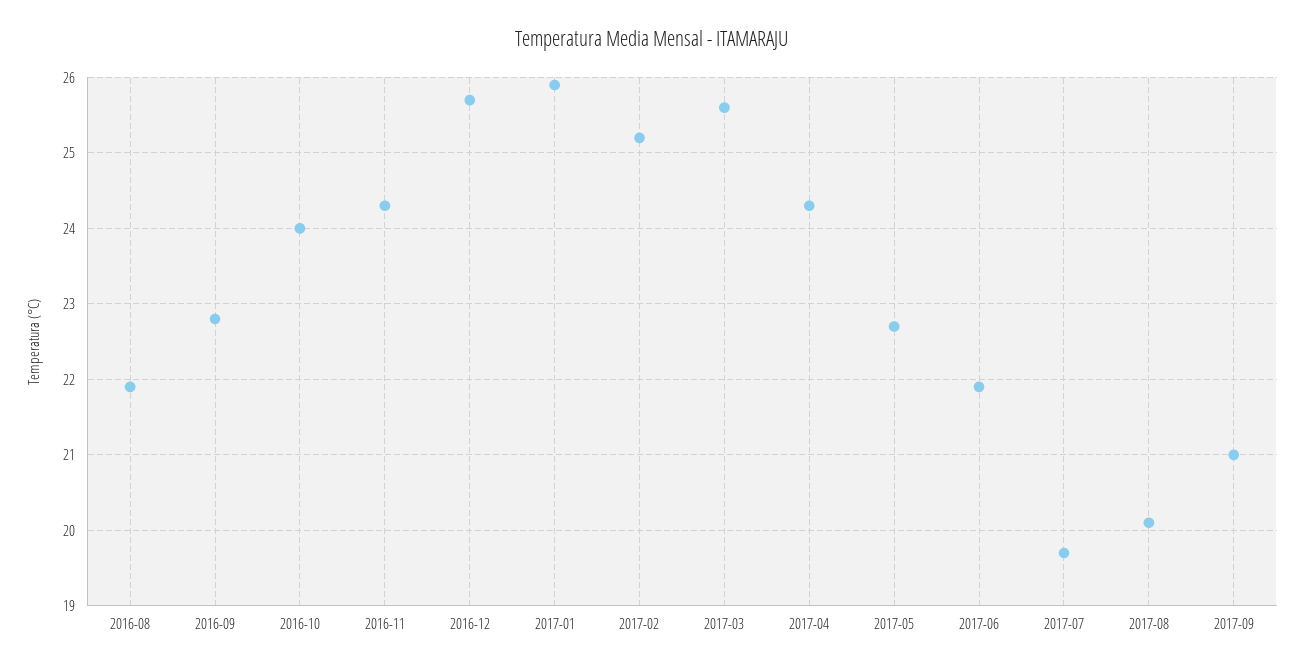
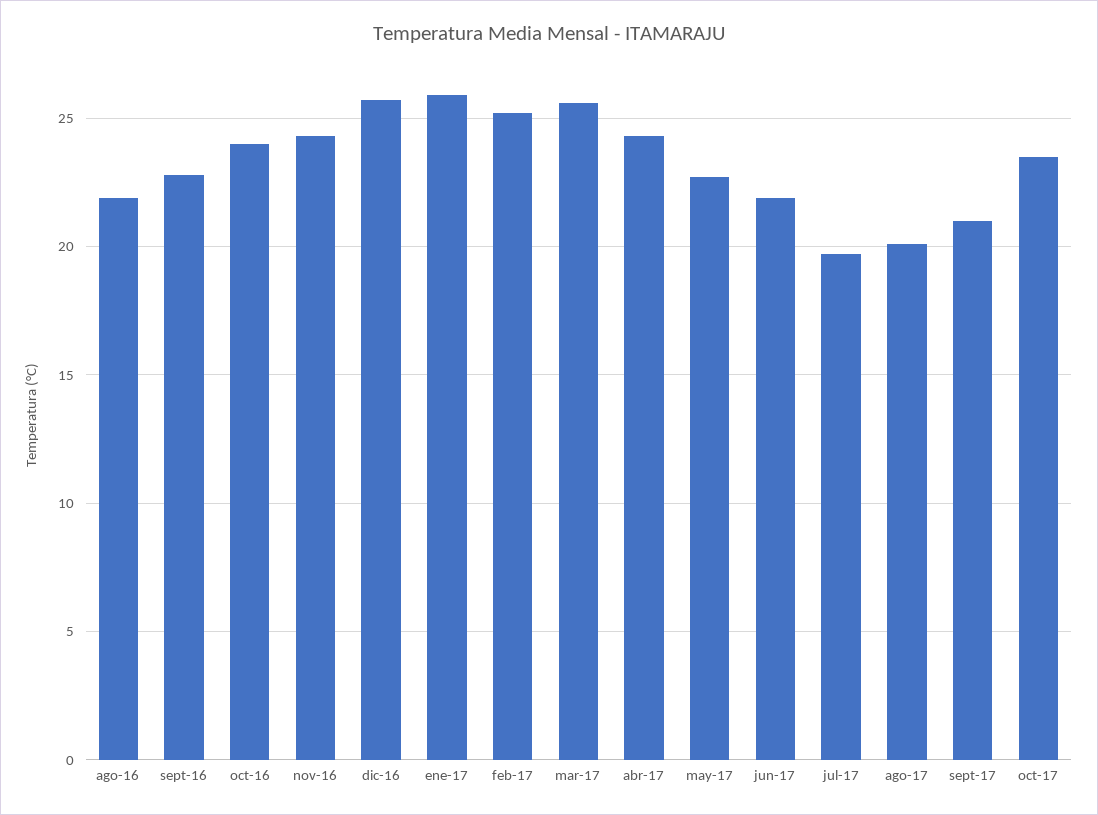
oct-17: none -> 23.5

